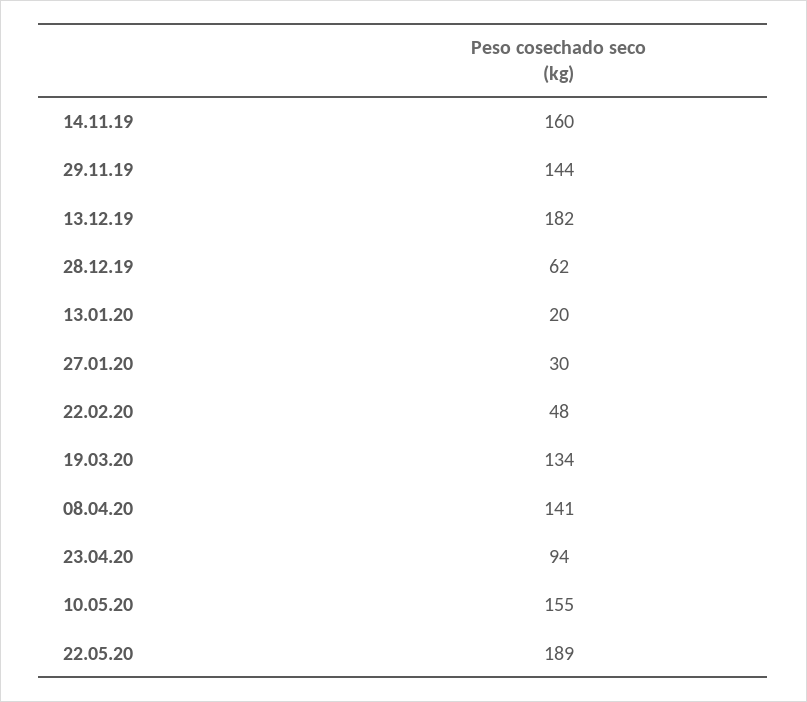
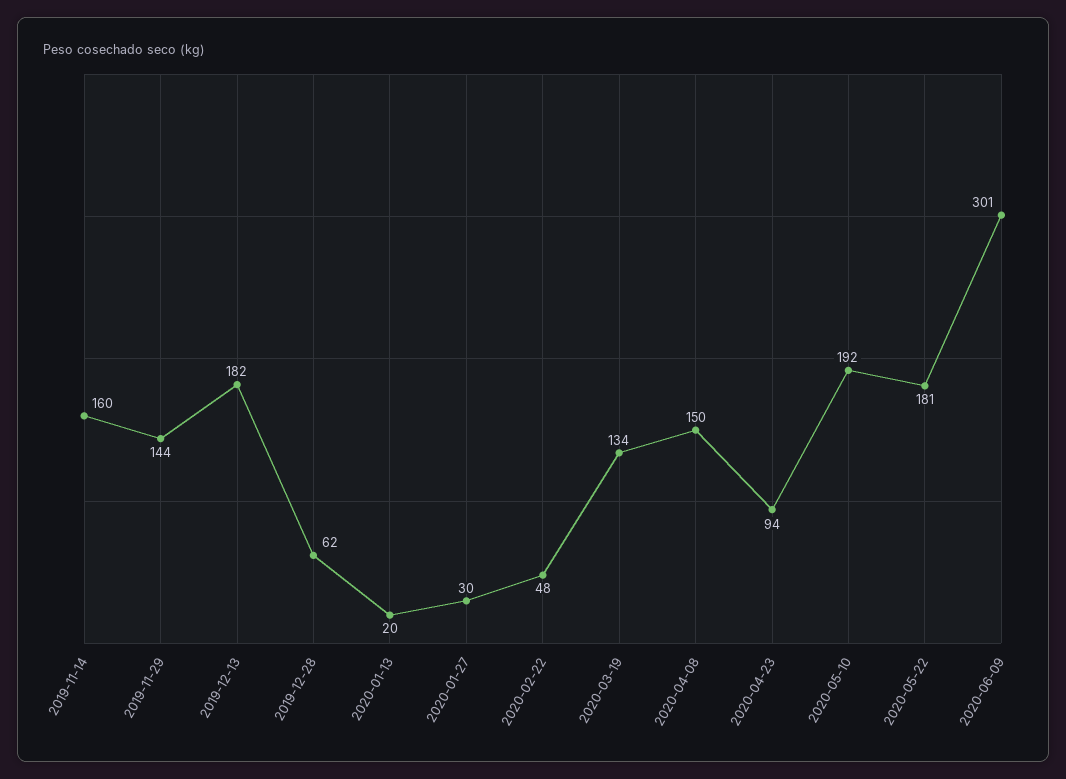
08.04.20: 141 -> 150
10.05.20: 155 -> 192
22.05.20: 189 -> 181
2020-06-09: none -> 301

